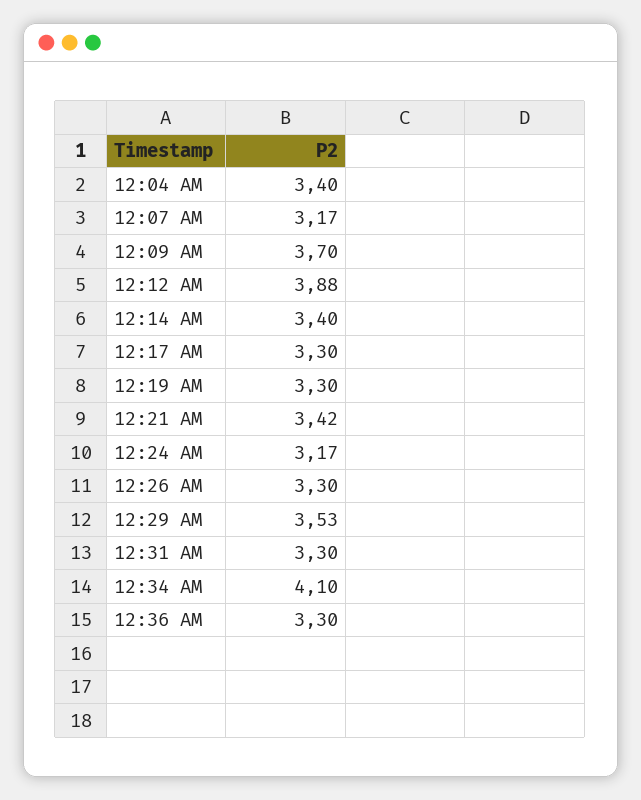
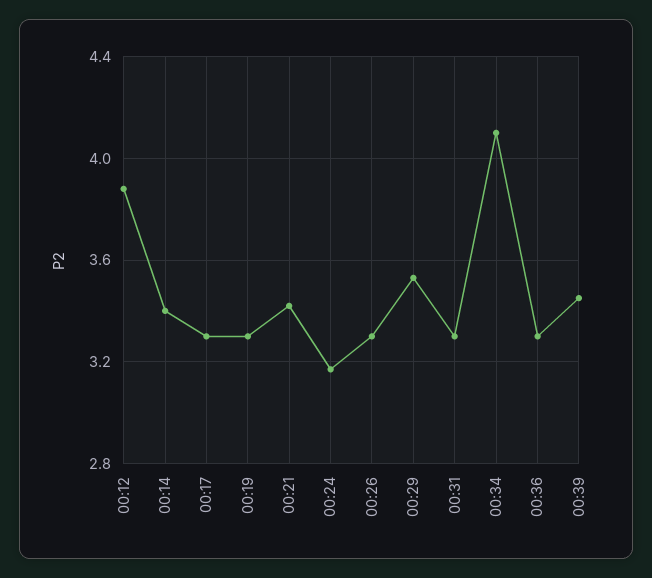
12:04 AM: 3.4 -> none
12:07 AM: 3.17 -> none
12:09 AM: 3.7 -> none
00:39: none -> 3.45

